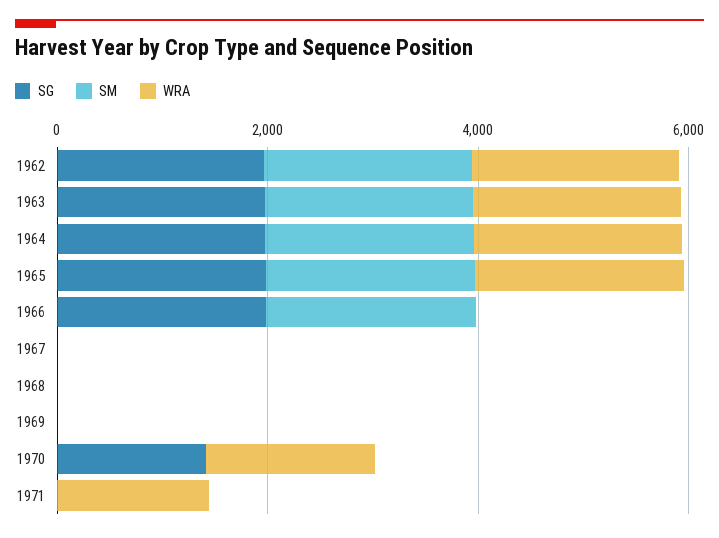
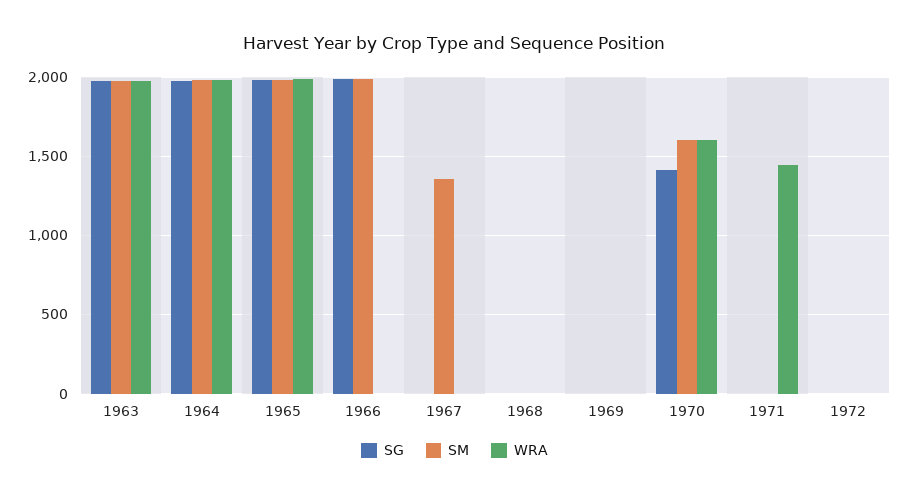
SG, 1962: 2000 -> none
SM, 1962: 2000 -> none
WRA, 1962: 2000 -> none
SM, 1967: 0 -> 1350
SM, 1970: 0 -> 1600
SG, 1972: none -> 0
SM, 1972: none -> 0
WRA, 1972: none -> 0

